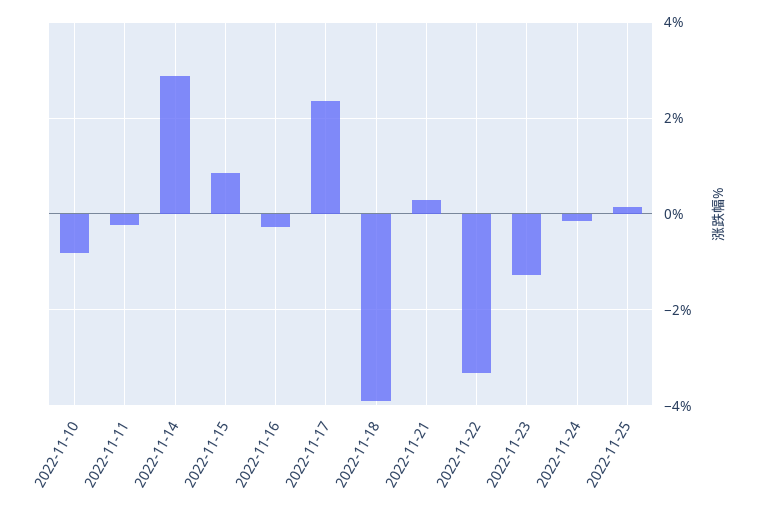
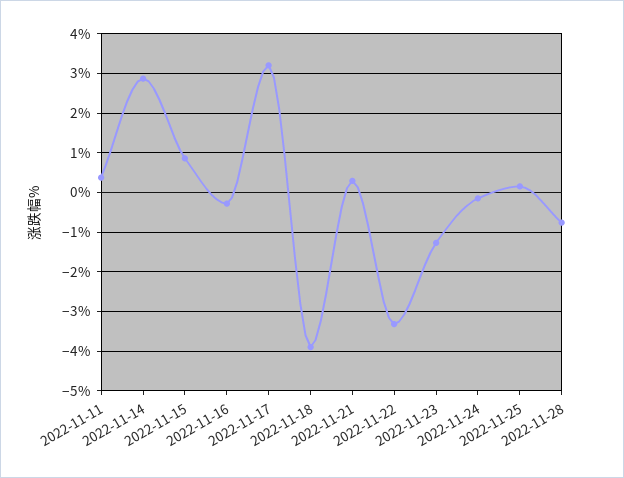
2022-11-10: -0.8 -> none
2022-11-11: -0.2 -> 0.4
2022-11-17: 2.4 -> 3.2
2022-11-28: none -> -0.8

